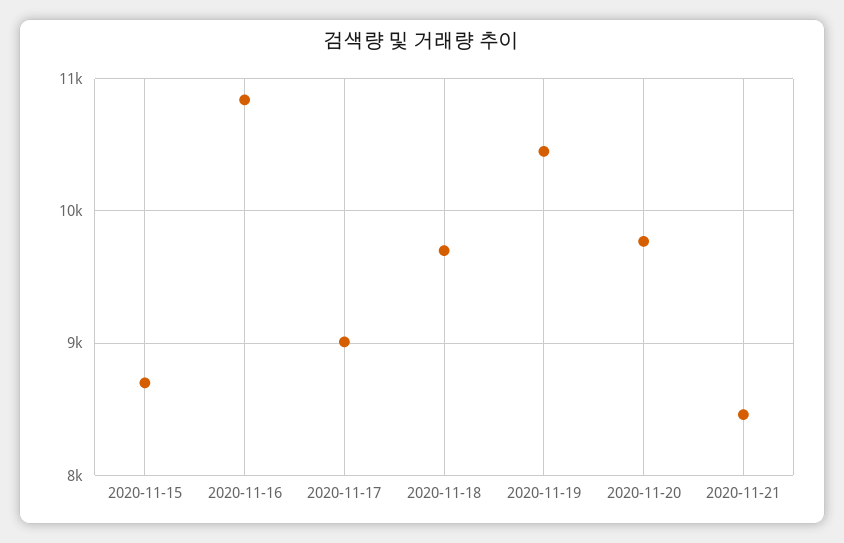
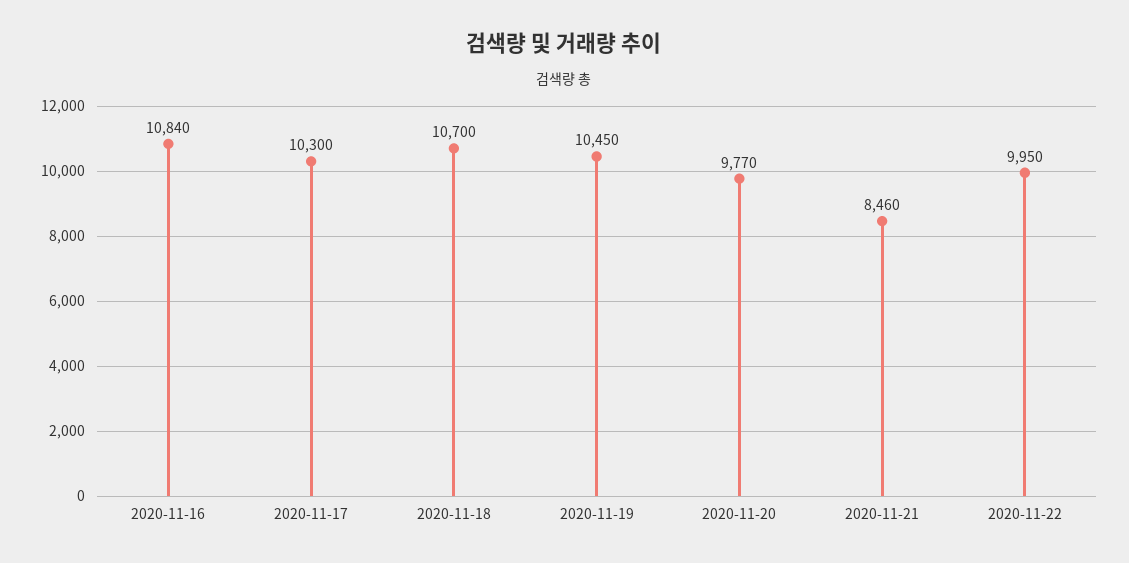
2020-11-15: 8700 -> none
2020-11-17: 9000 -> 10300
2020-11-18: 9700 -> 10700
2020-11-22: none -> 9950

